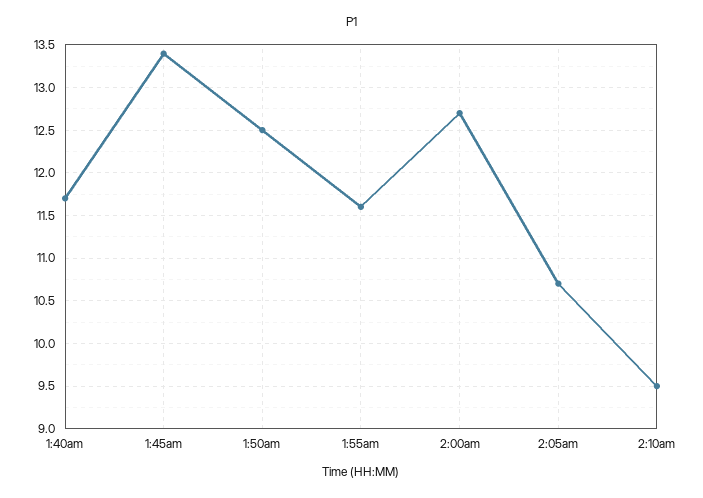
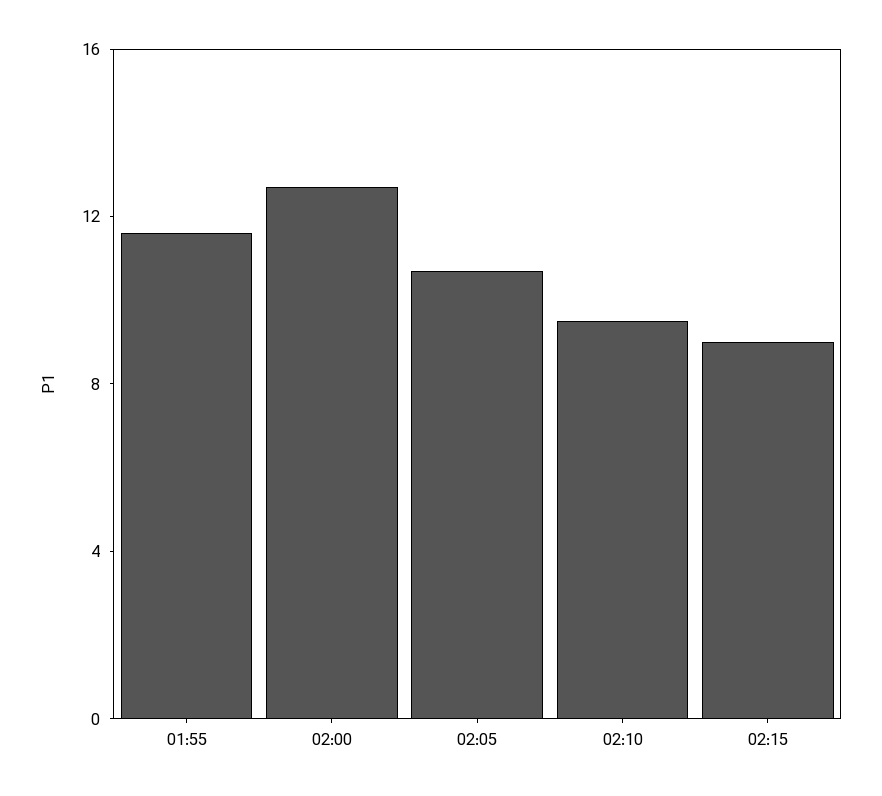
1:40am: 11.7 -> none
1:45am: 13.4 -> none
1:50am: 12.5 -> none
02:15: none -> 9

